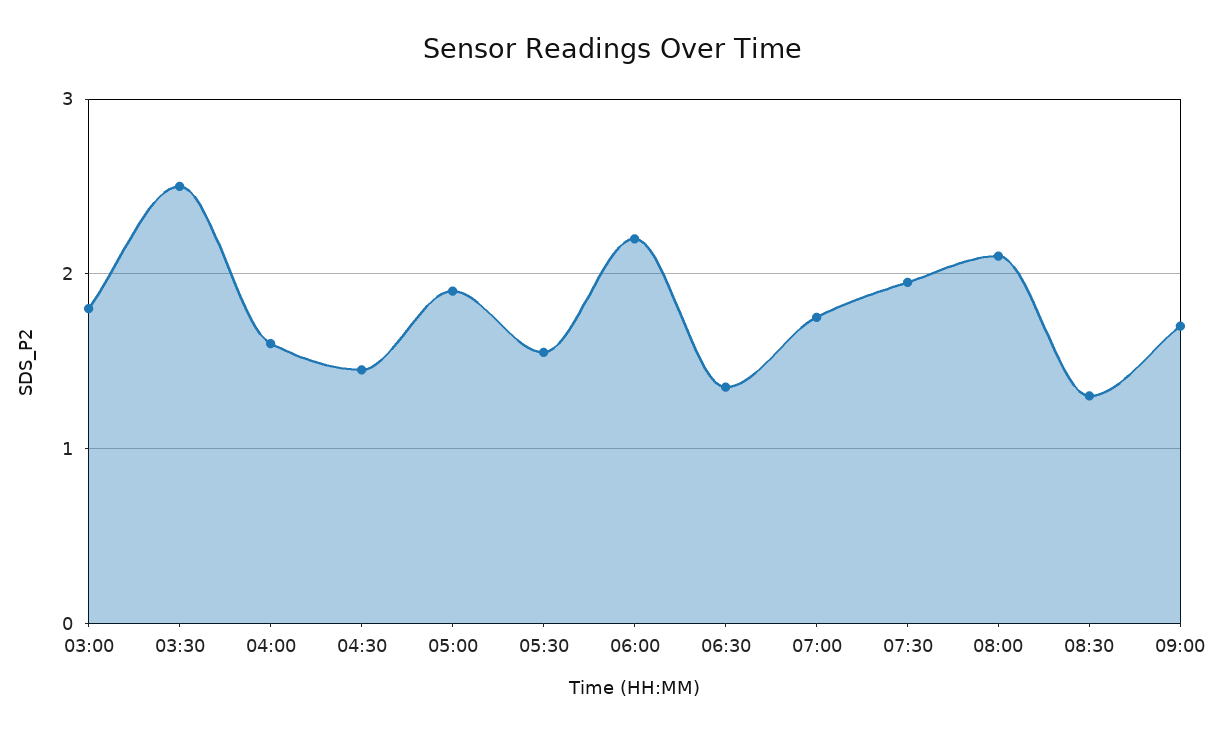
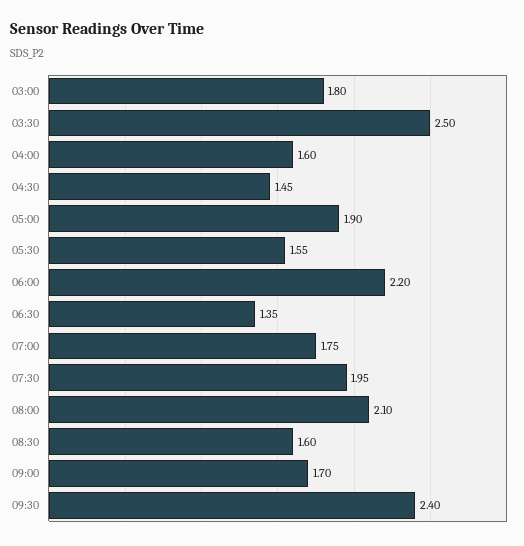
08:30: 1.3 -> 1.6
09:30: none -> 2.4

